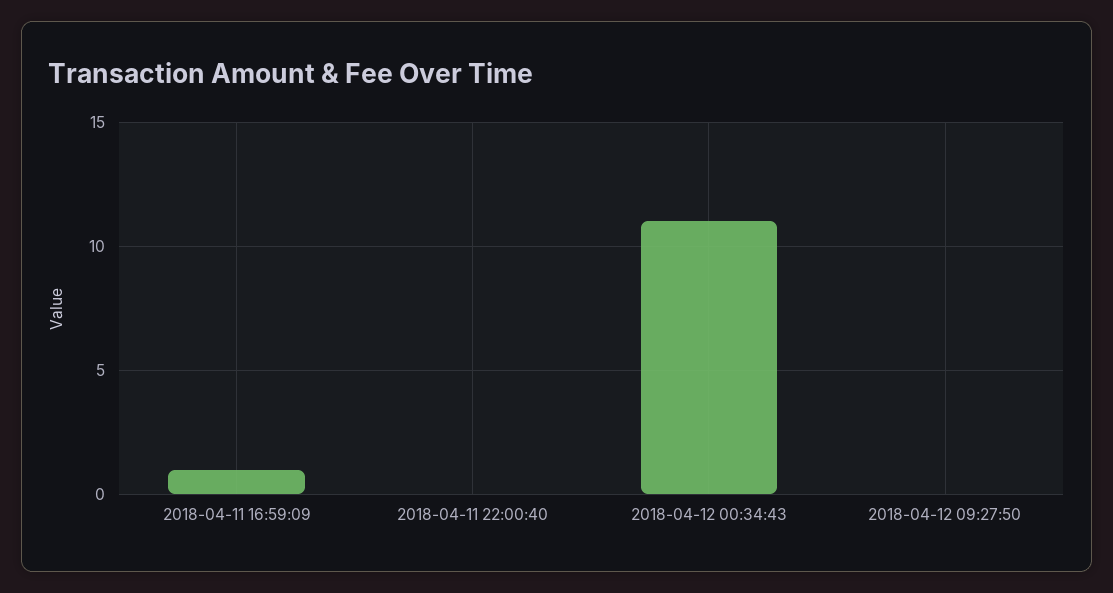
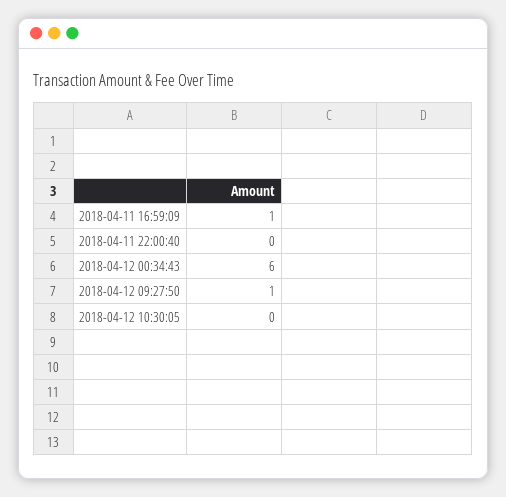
2018-04-12 00:34:43: 11 -> 6
2018-04-12 09:27:50: 0 -> 1
2018-04-12 10:30:05: none -> 0

